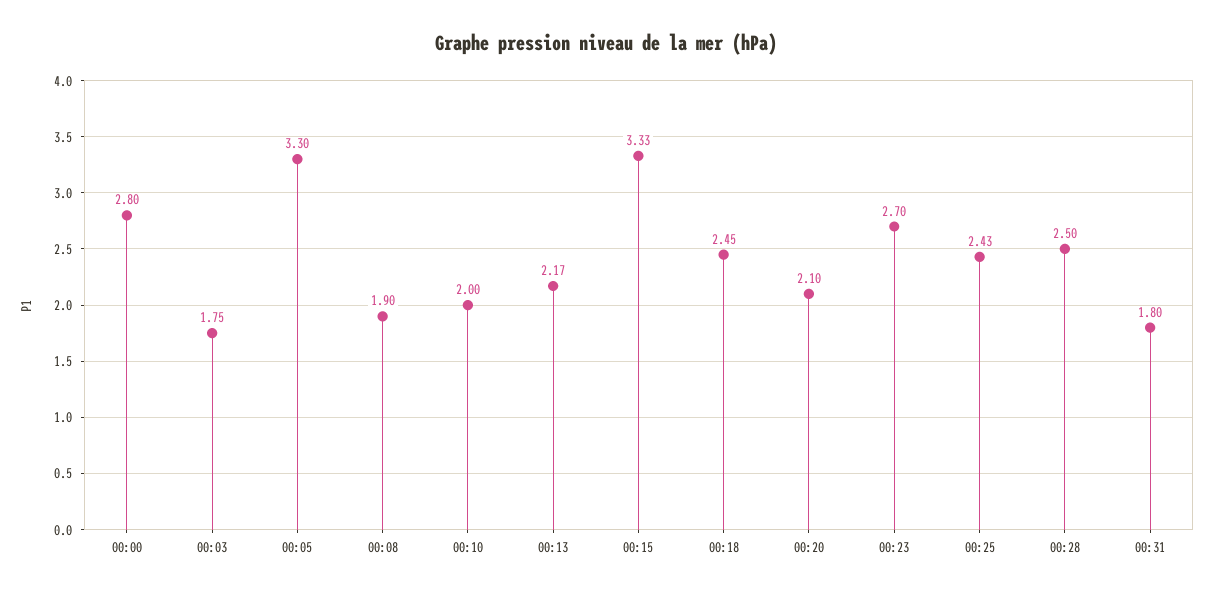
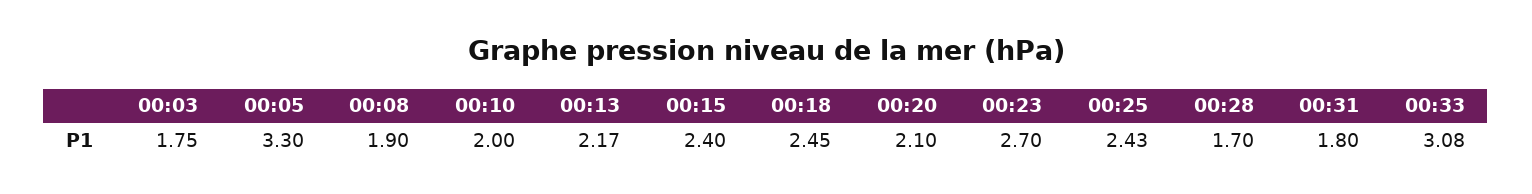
00:00: 2.8 -> none
00:15: 3.33 -> 2.4
00:28: 2.5 -> 1.7
00:33: none -> 3.08

